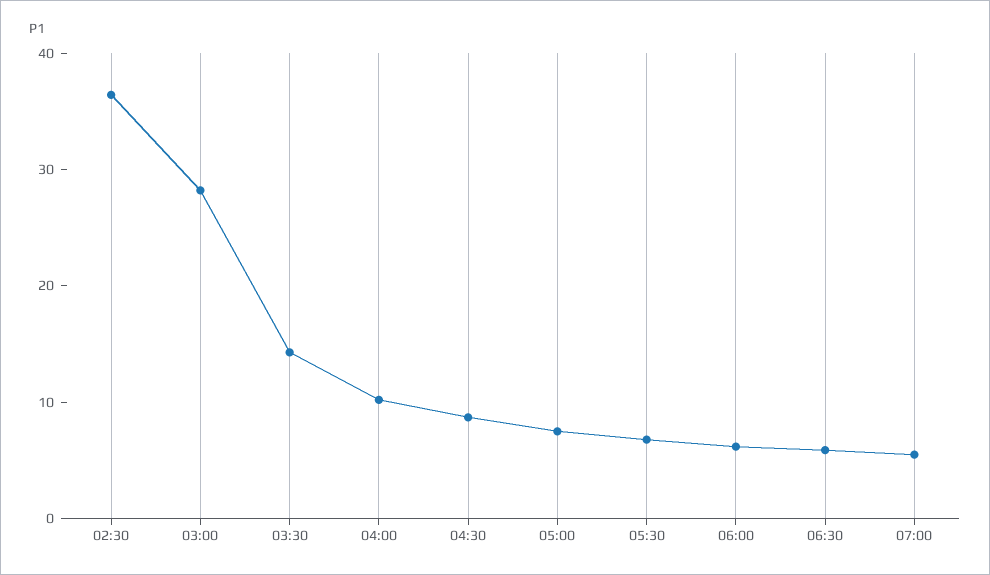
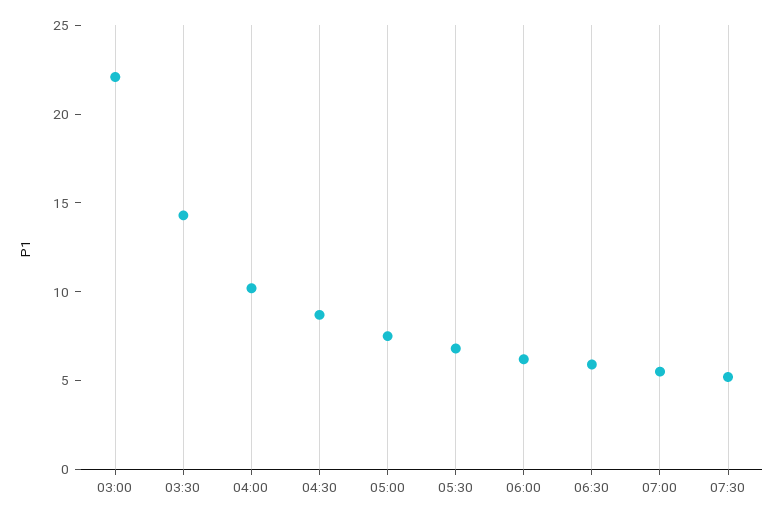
02:30: 36 -> none
03:00: 28 -> 22
07:30: none -> 5

